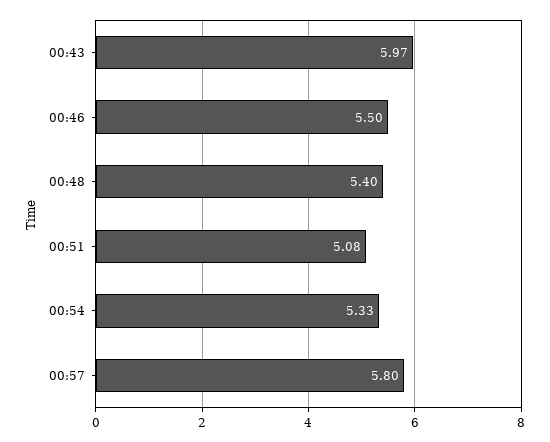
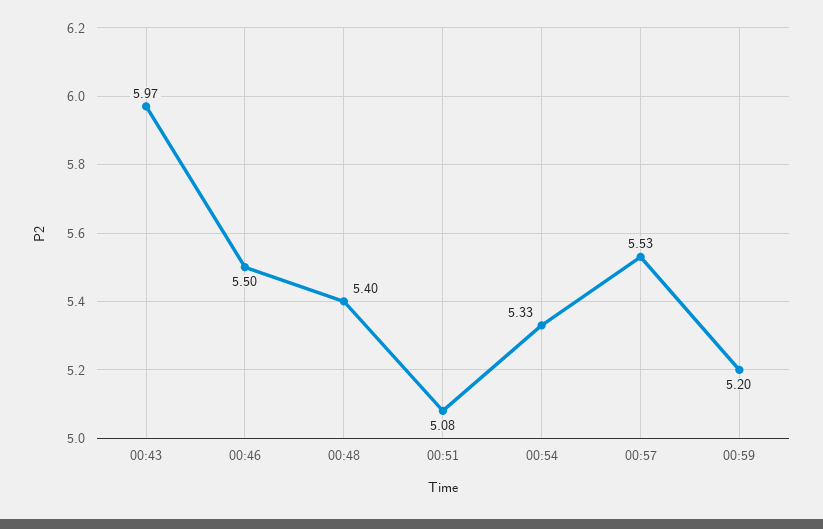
00:57: 5.8 -> 5.53
00:59: none -> 5.2

